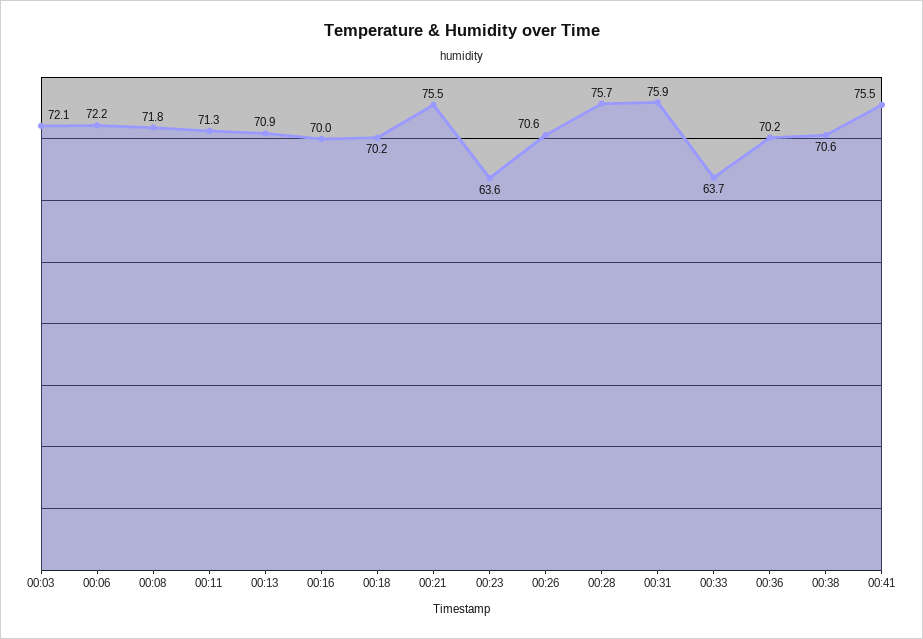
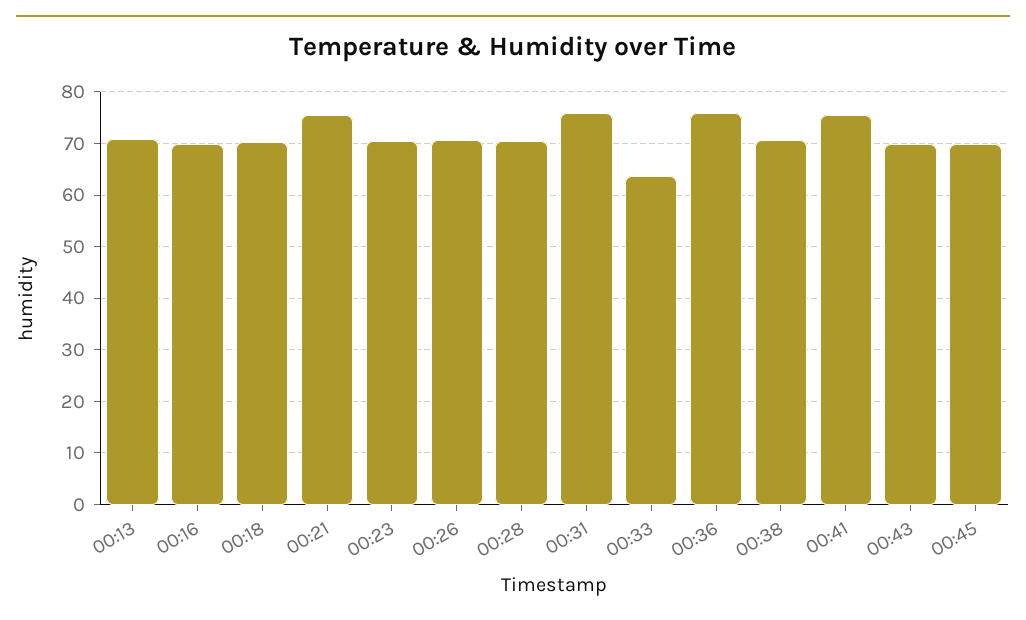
00:03: 72.1 -> none
00:06: 72.2 -> none
00:08: 71.8 -> none
00:11: 71.3 -> none
00:23: 63.6 -> 70
00:28: 75.7 -> 70
00:36: 70.2 -> 76
00:43: none -> 70
00:45: none -> 70

